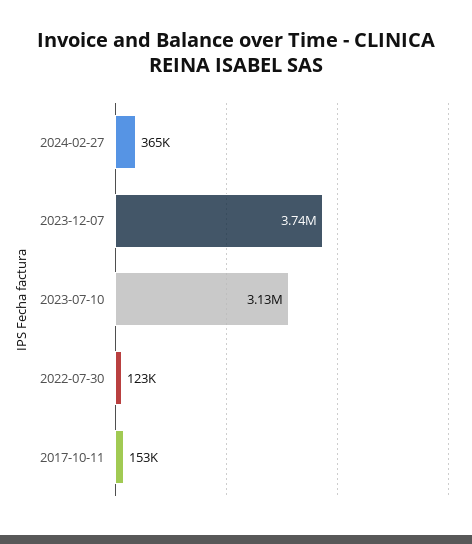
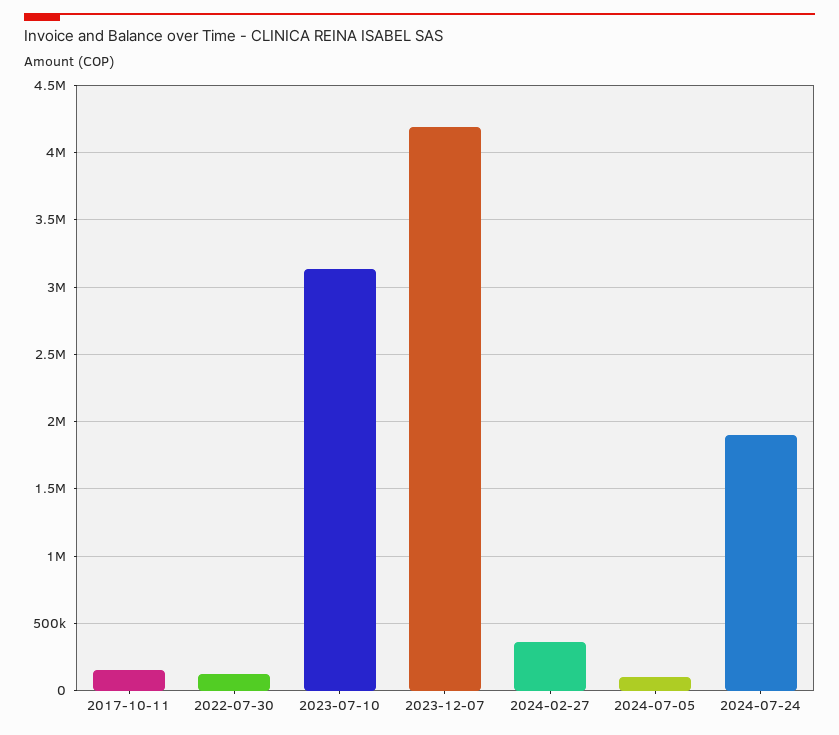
2023-12-07: 3740000 -> 4200000
2024-07-05: none -> 100000
2024-07-24: none -> 1900000

